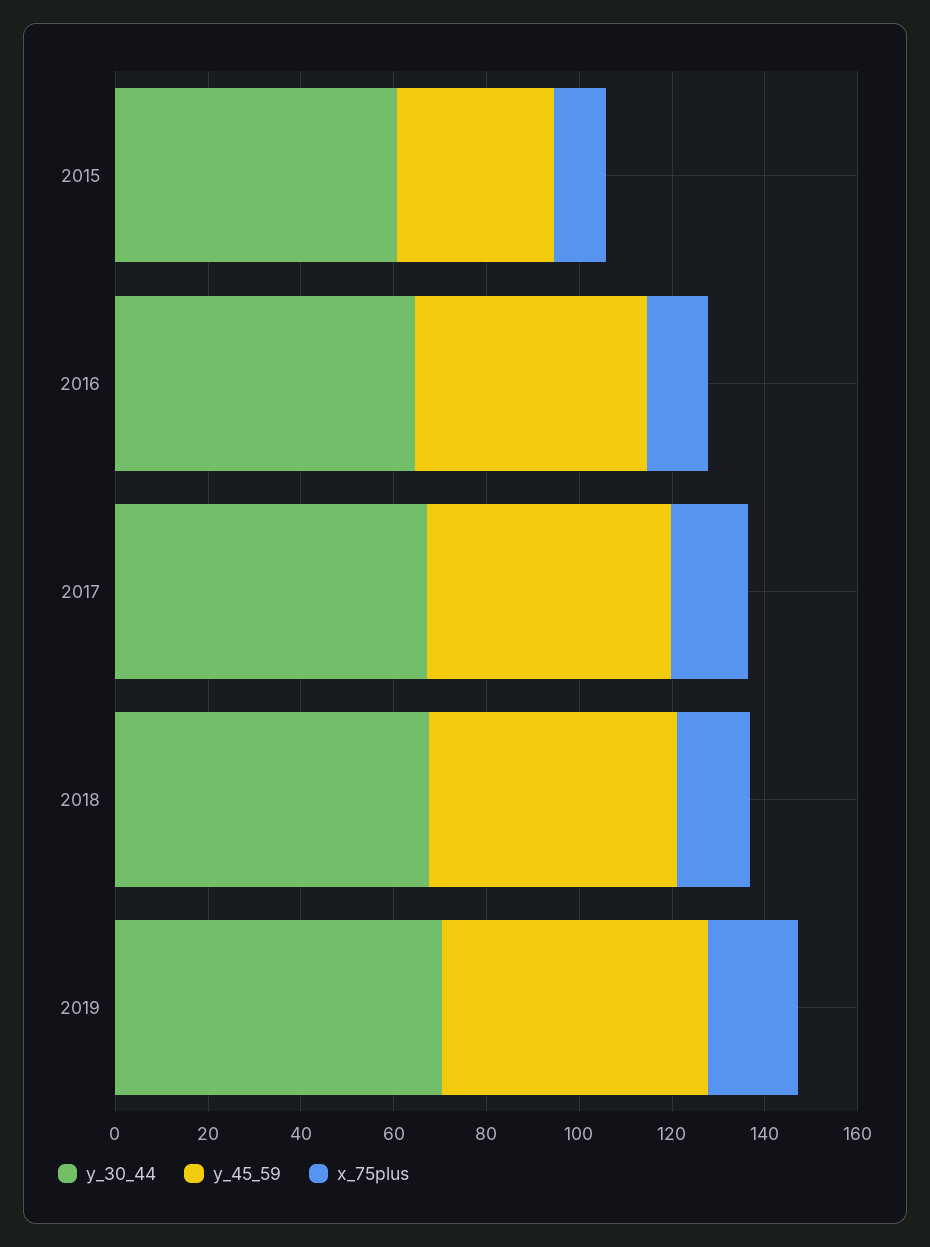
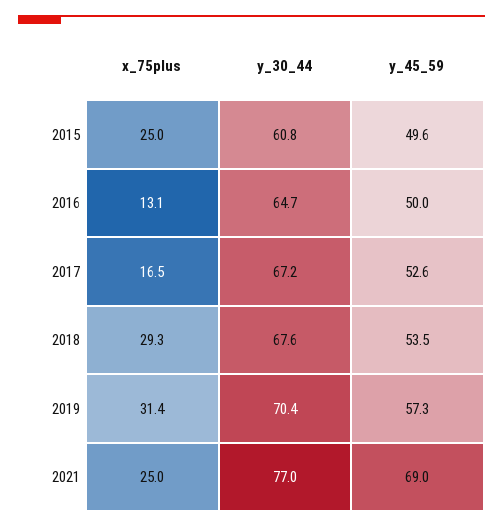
y_45_59, 2015: 35 -> 49.6
x_75plus, 2015: 10 -> 25
x_75plus, 2018: 15 -> 29.3
x_75plus, 2019: 20 -> 31.4
x_75plus, 2021: none -> 25
y_30_44, 2021: none -> 77
y_45_59, 2021: none -> 69

